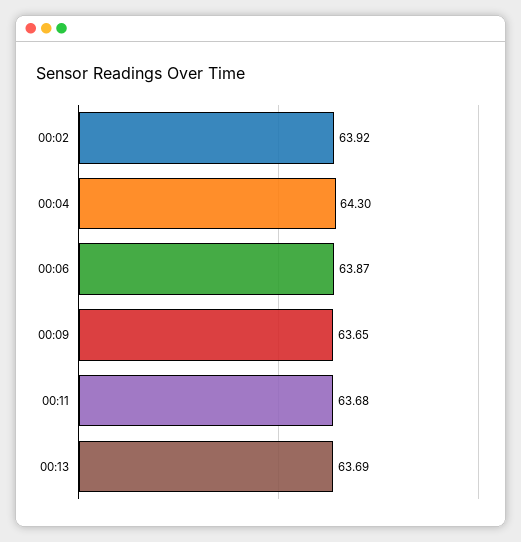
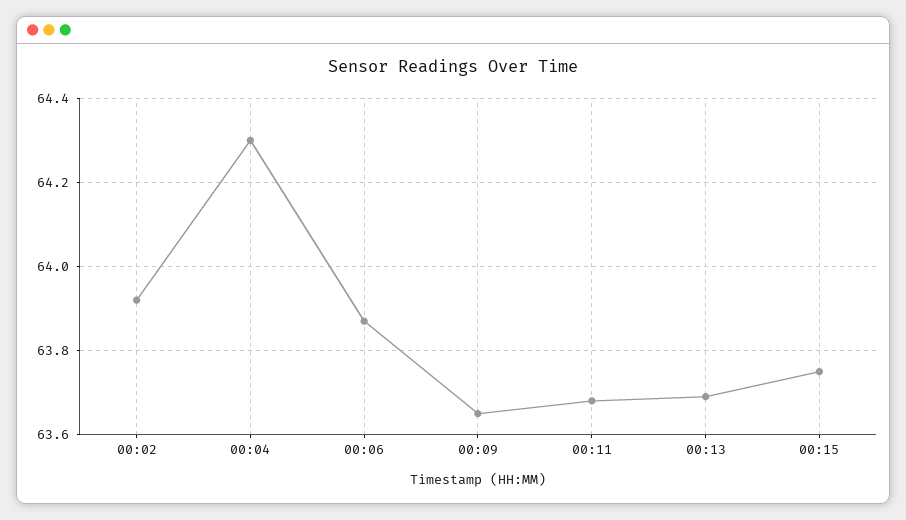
00:15: none -> 63.75

